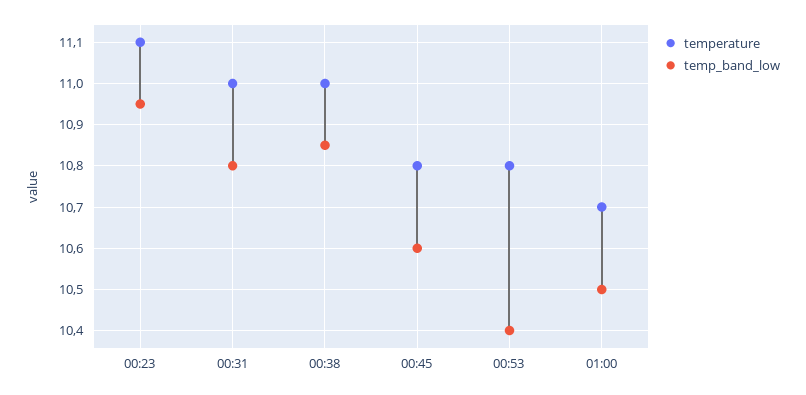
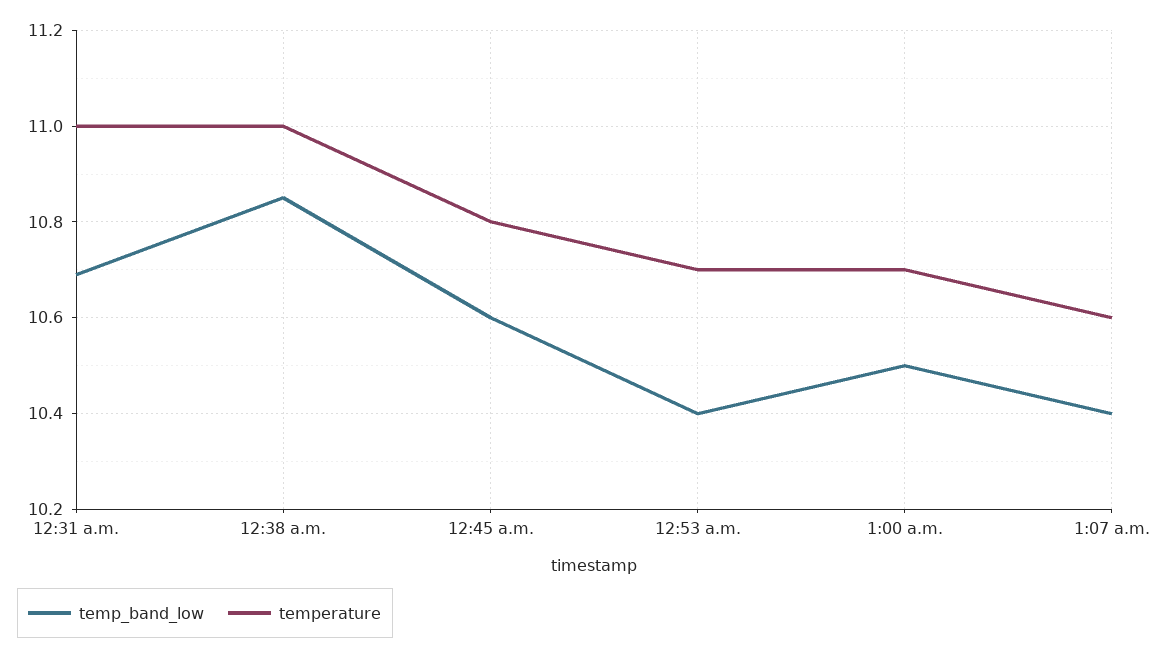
temperature, 00:23: 11.1 -> none
temp_band_low, 00:23: 10.95 -> none
temp_band_low, 00:31: 10.8 -> 10.7
temperature, 00:53: 10.8 -> 10.7
temp_band_low, 1:07 a.m.: none -> 10.4
temperature, 1:07 a.m.: none -> 10.6

